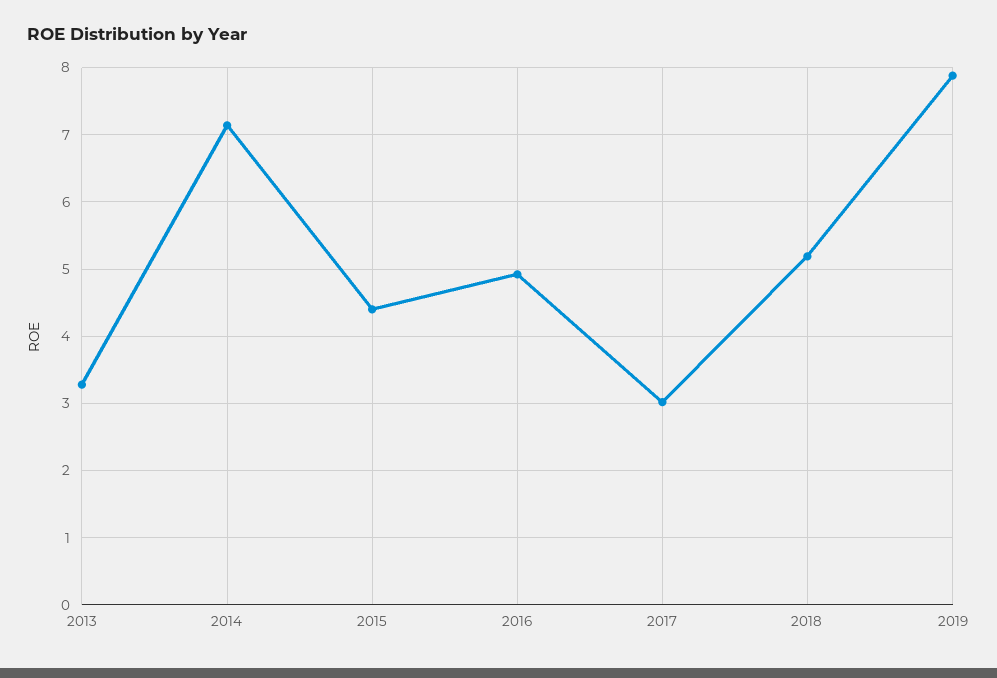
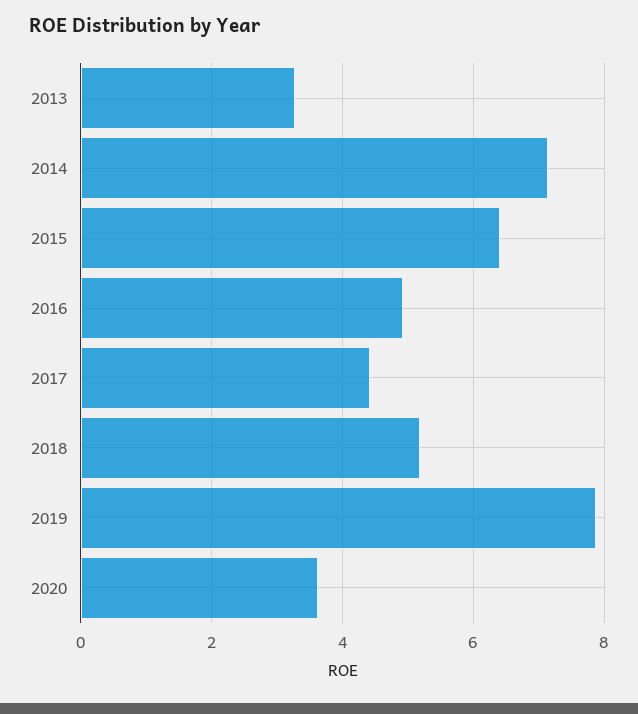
2015: 4.4 -> 6.4
2017: 3 -> 4.4
2020: none -> 3.6

